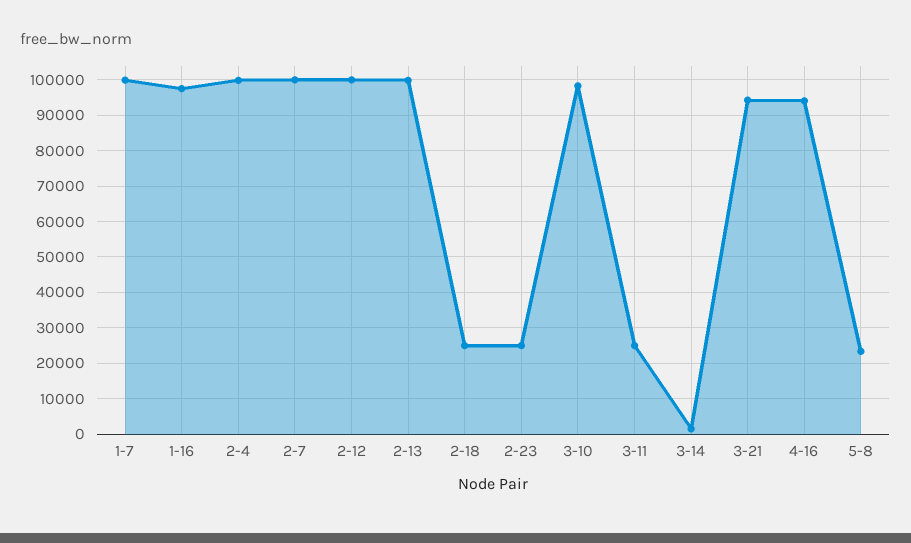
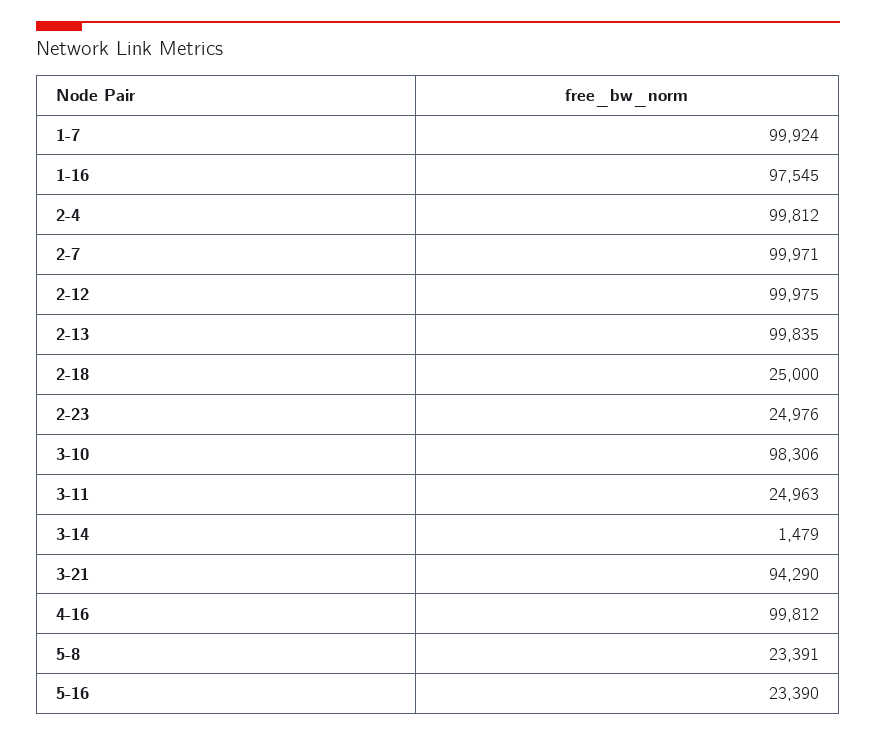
4-16: 94000 -> 99812
5-16: none -> 23390

